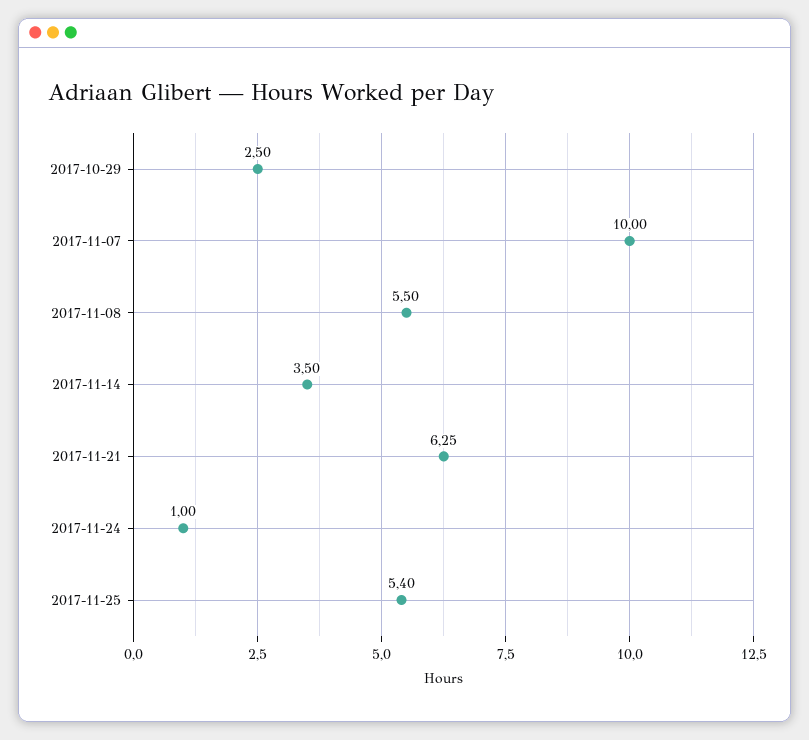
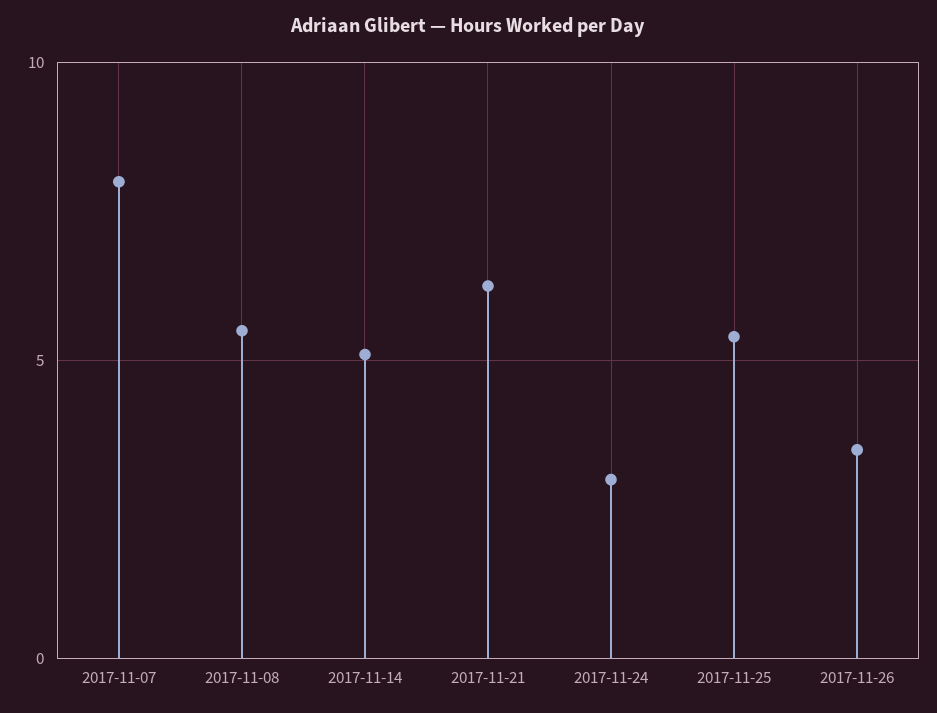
2017-10-29: 2.5 -> none
2017-11-07: 10 -> 8
2017-11-14: 3.5 -> 5
2017-11-24: 1 -> 3
2017-11-26: none -> 3.5

